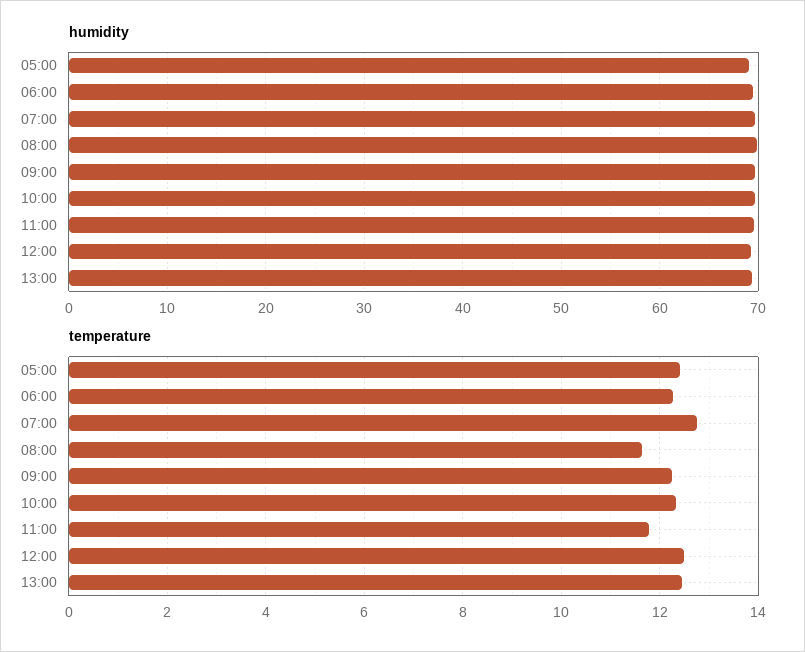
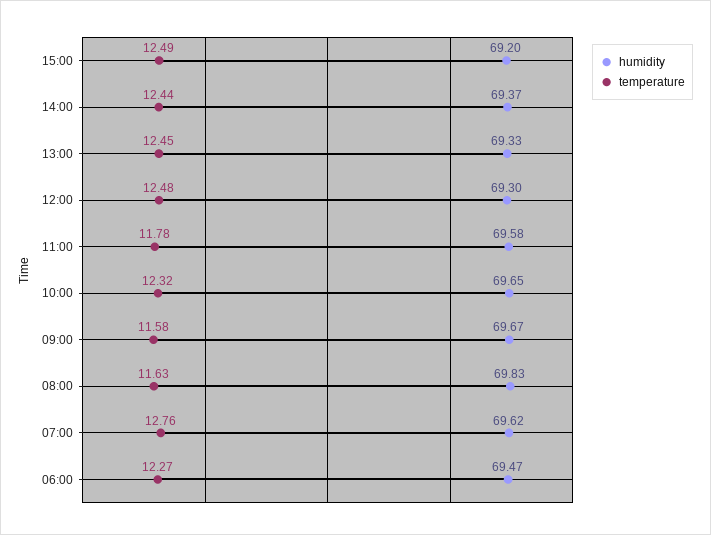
humidity, 05:00: 69 -> none
temperature, 05:00: 12.4 -> none
temperature, 09:00: 12.2 -> 11.58
humidity, 15:00: none -> 69.2
temperature, 15:00: none -> 12.49
humidity, 14:00: none -> 69.37
temperature, 14:00: none -> 12.44

